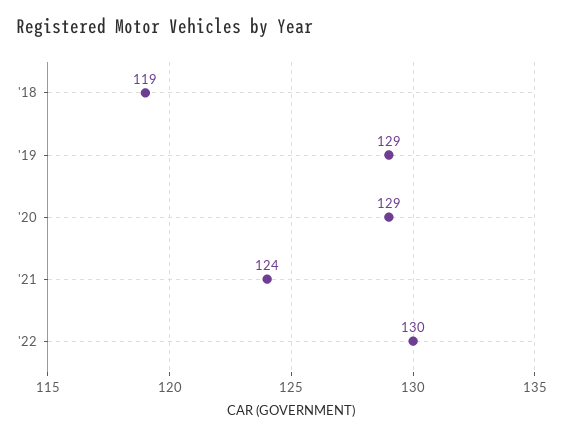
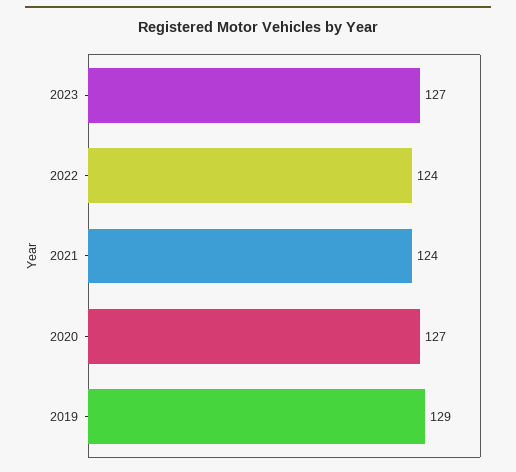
'18: 119 -> none
'20: 129 -> 127
'22: 130 -> 124
2023: none -> 127

